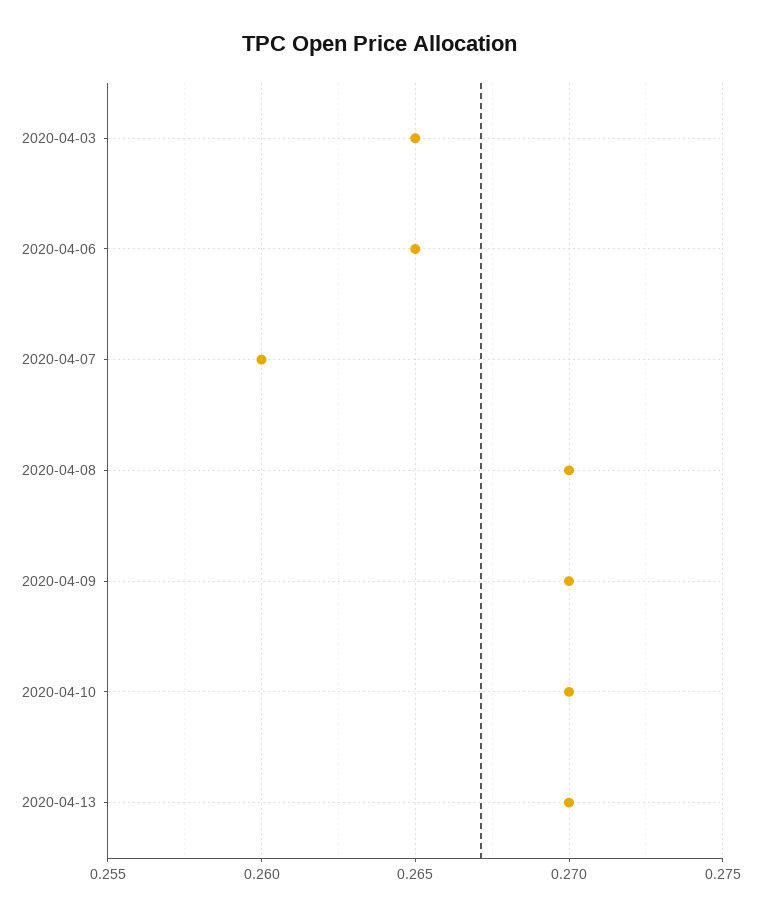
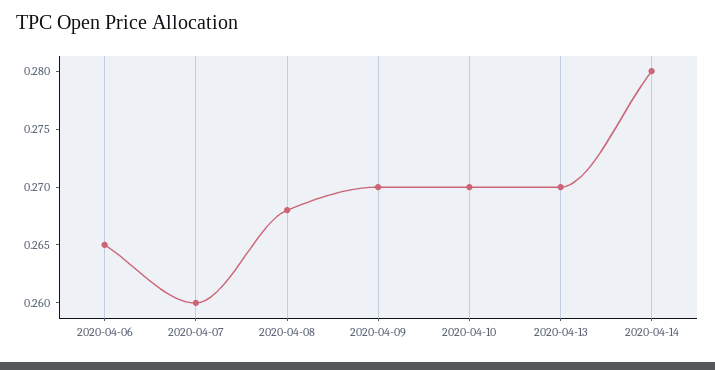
2020-04-03: 0.265 -> none
2020-04-08: 0.27 -> 0.268
2020-04-14: none -> 0.28

